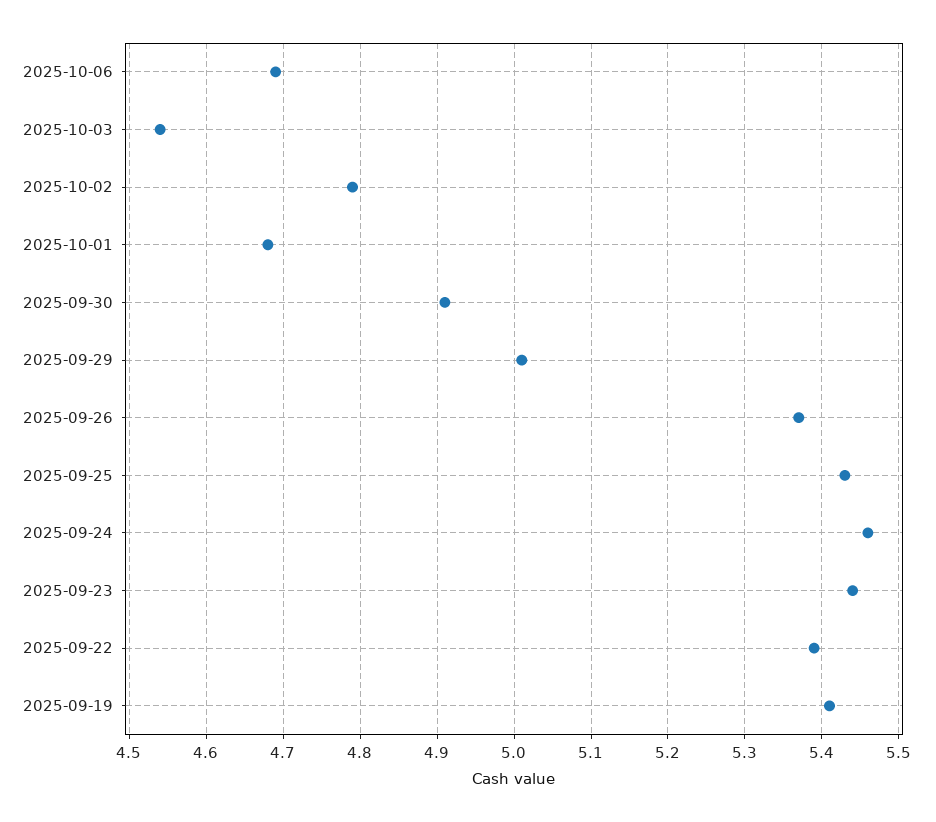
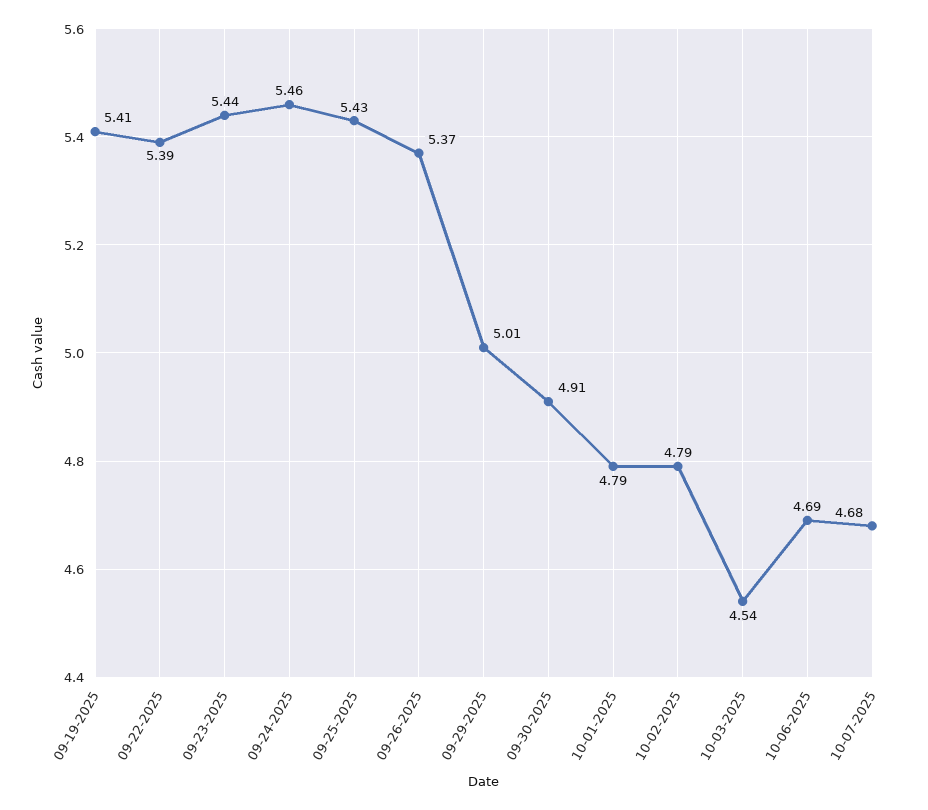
2025-10-01: 4.68 -> 4.79
10-07-2025: none -> 4.68

